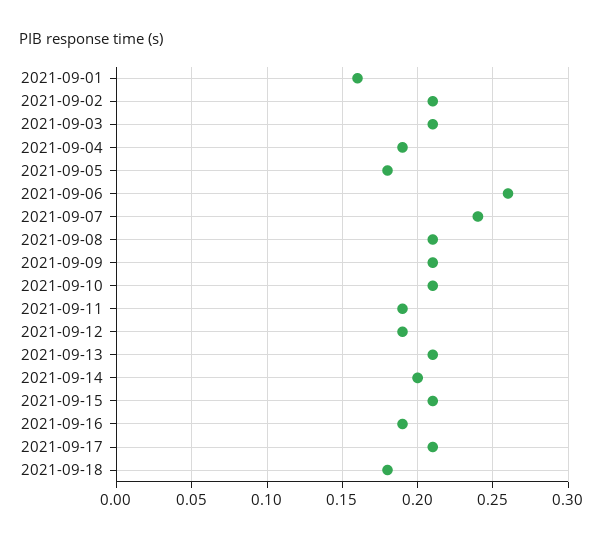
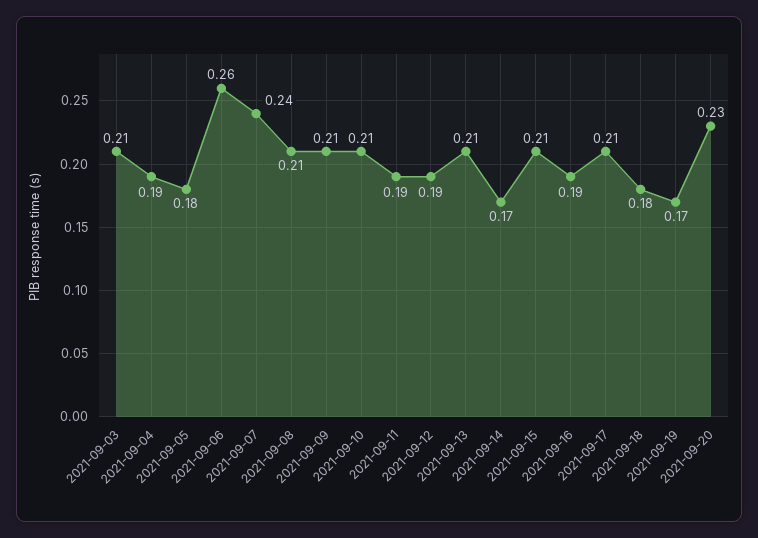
2021-09-01: 0.16 -> none
2021-09-02: 0.21 -> none
2021-09-14: 0.2 -> 0.17
2021-09-19: none -> 0.17
2021-09-20: none -> 0.23

